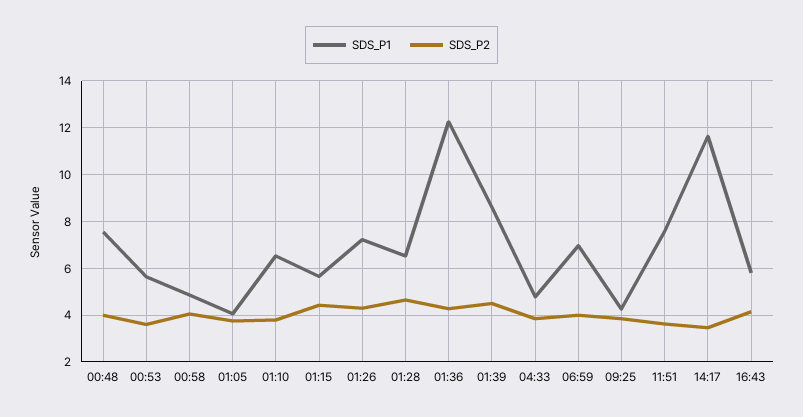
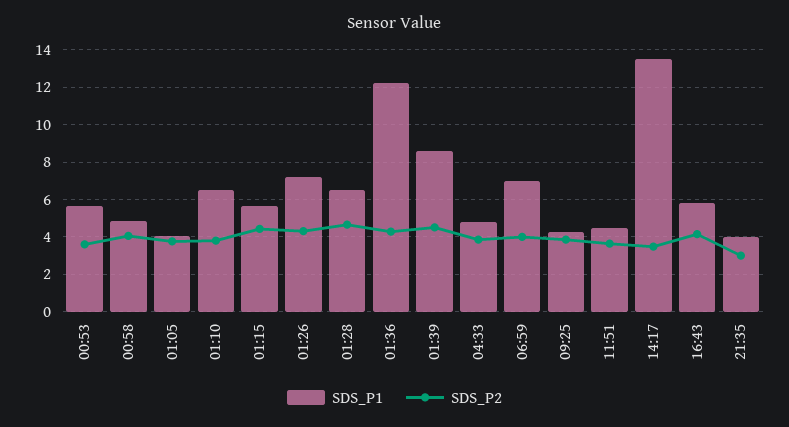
SDS_P1, 00:48: 7.5 -> none
SDS_P2, 00:48: 4 -> none
SDS_P1, 11:51: 7.5 -> 4.5
SDS_P1, 14:17: 11.5 -> 13.5
SDS_P1, 21:35: none -> 4
SDS_P2, 21:35: none -> 3

